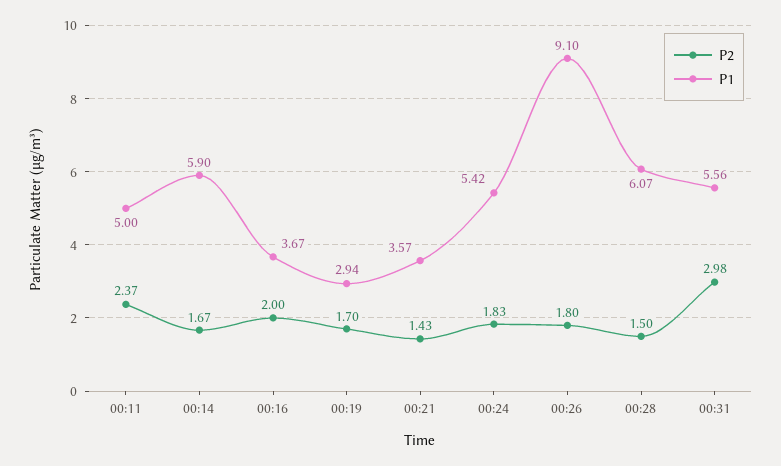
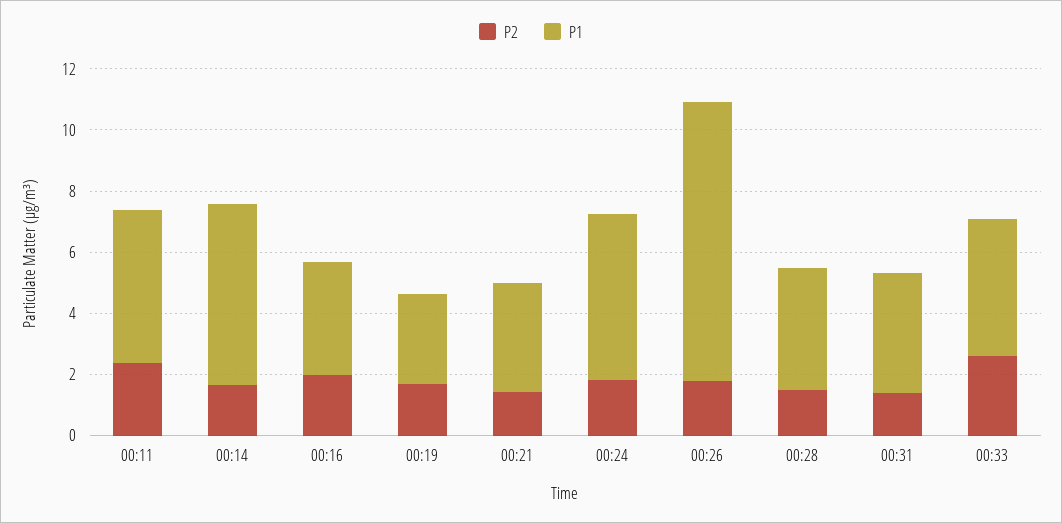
P1, 00:28: 6.07 -> 4
P2, 00:31: 2.98 -> 1.5
P1, 00:31: 5.56 -> 4
P2, 00:33: none -> 2.5
P1, 00:33: none -> 4.5

